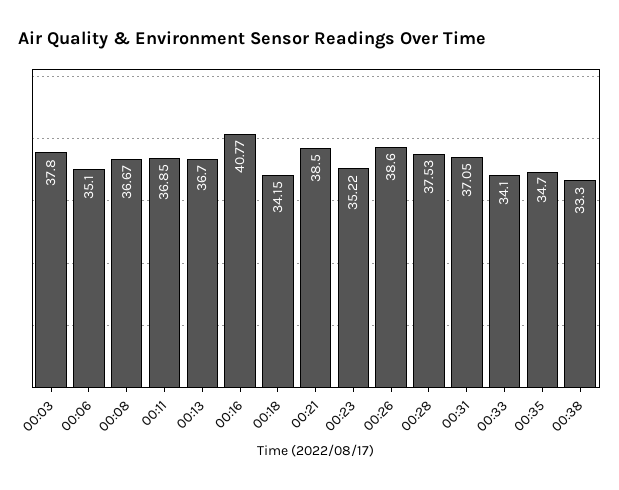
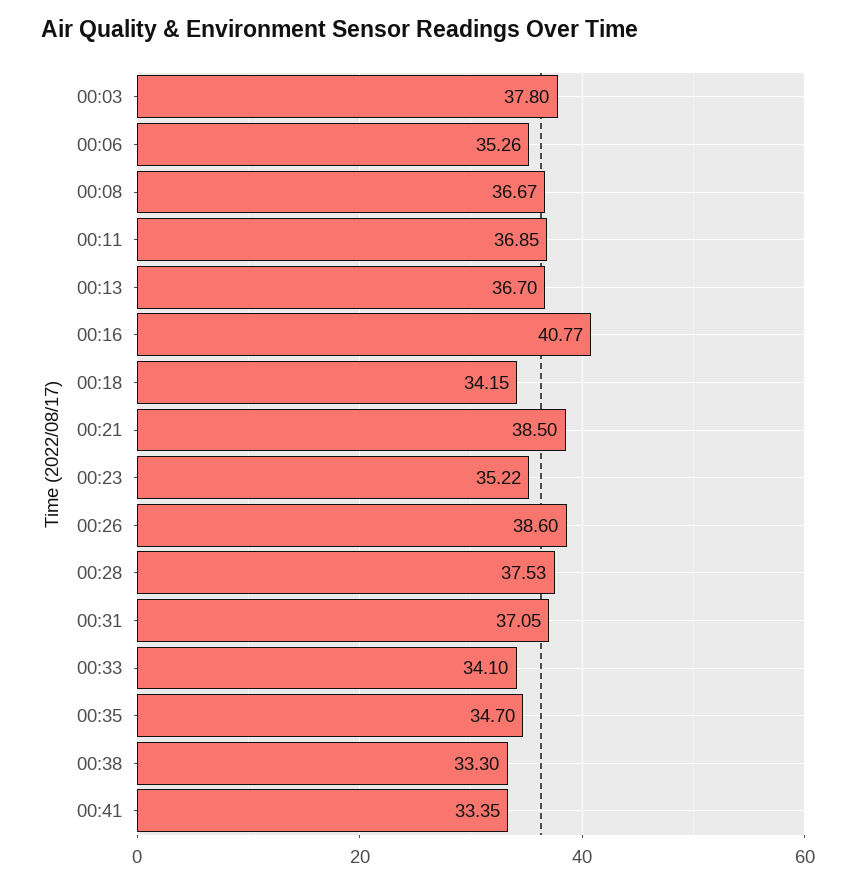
00:06: 35.1 -> 35.26
00:41: none -> 33.35

